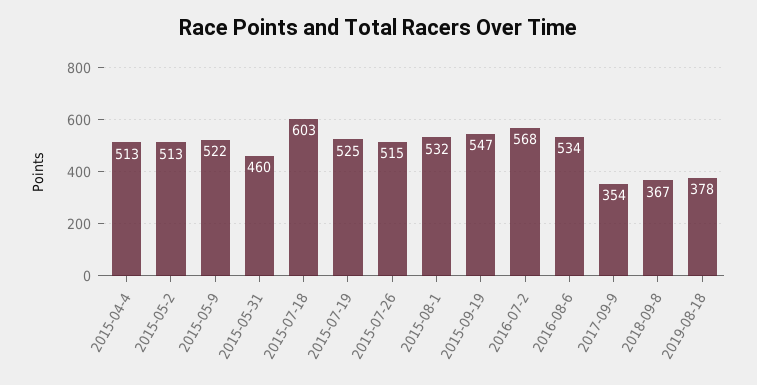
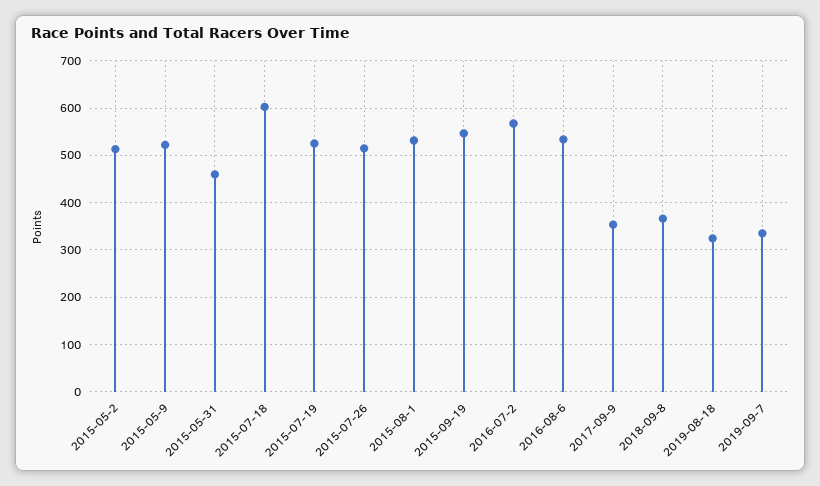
2015-04-4: 513 -> none
2019-08-18: 378 -> 320
2019-09-7: none -> 340

